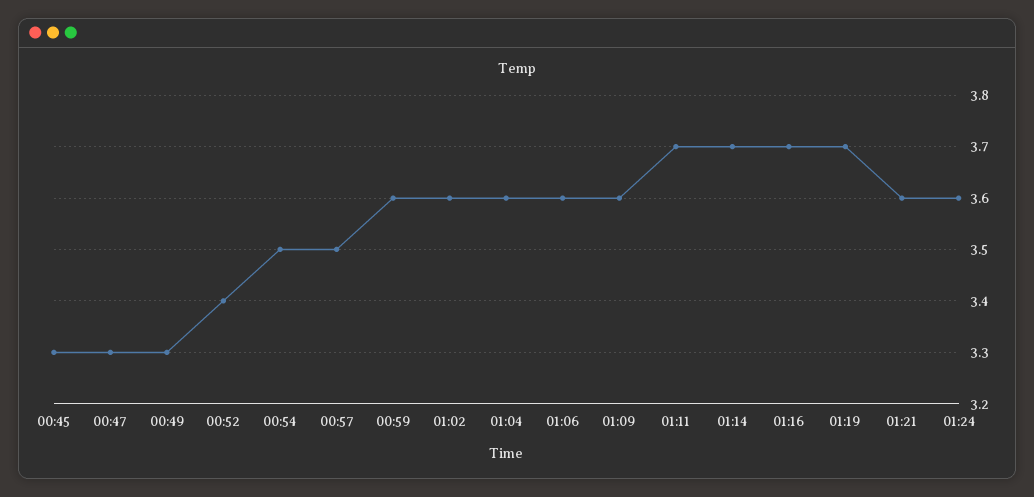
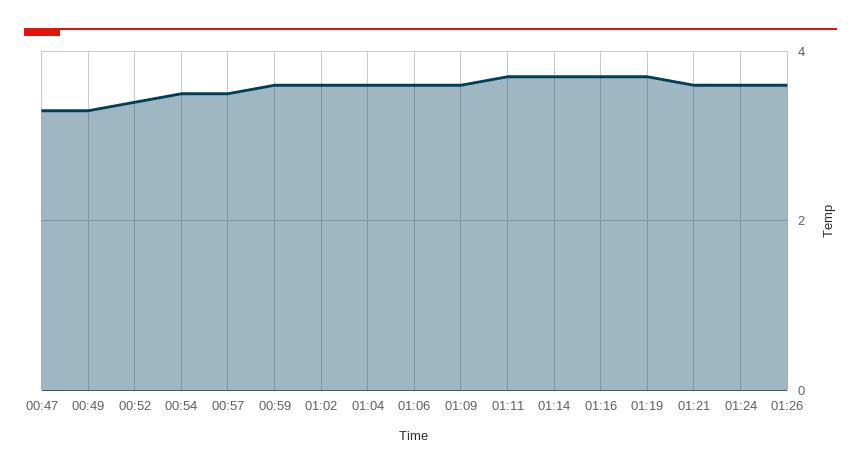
00:45: 3.3 -> none
01:26: none -> 3.5

